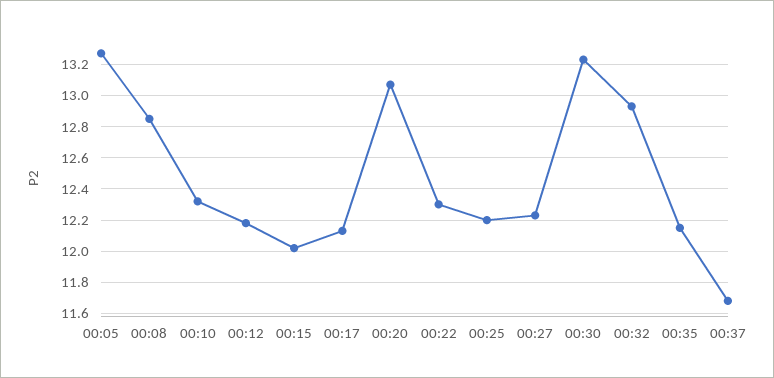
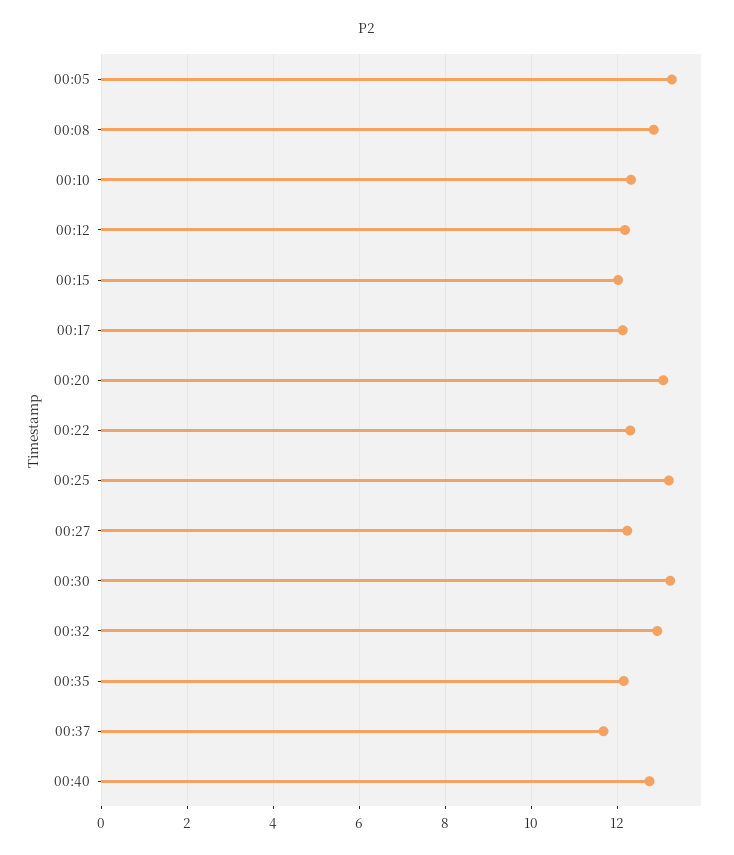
00:25: 12.2 -> 13.2
00:40: none -> 12.8

